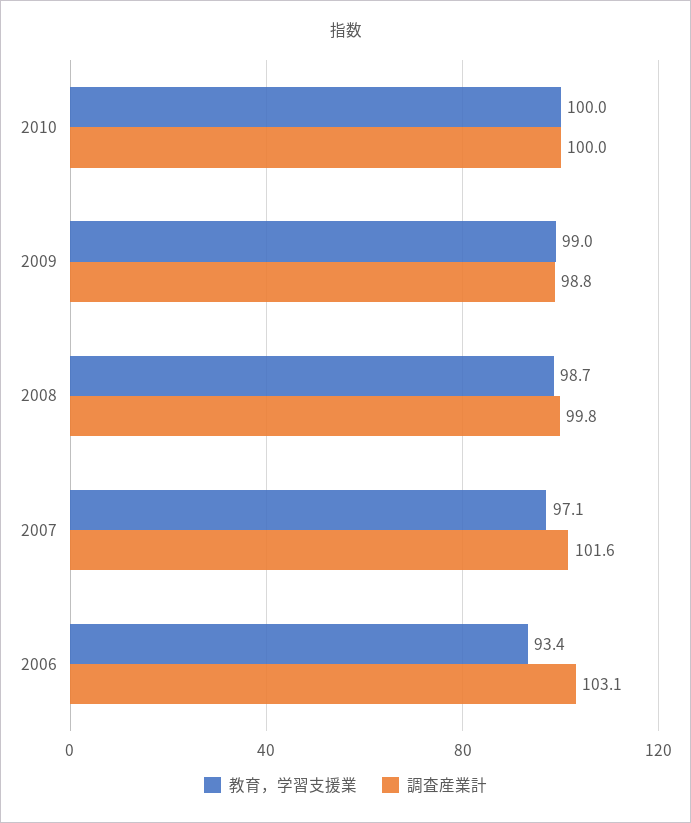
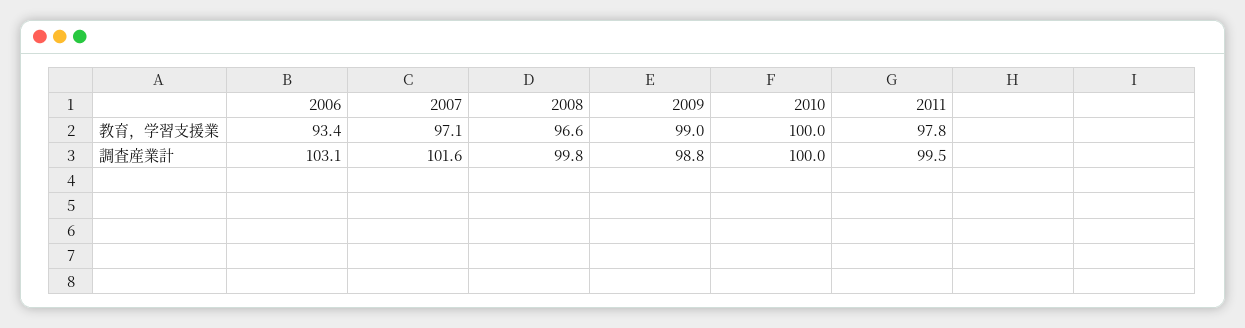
教育，学習支援業, 2008: 98.7 -> 96.6
教育，学習支援業, 2011: none -> 97.8
調査産業計, 2011: none -> 99.5

